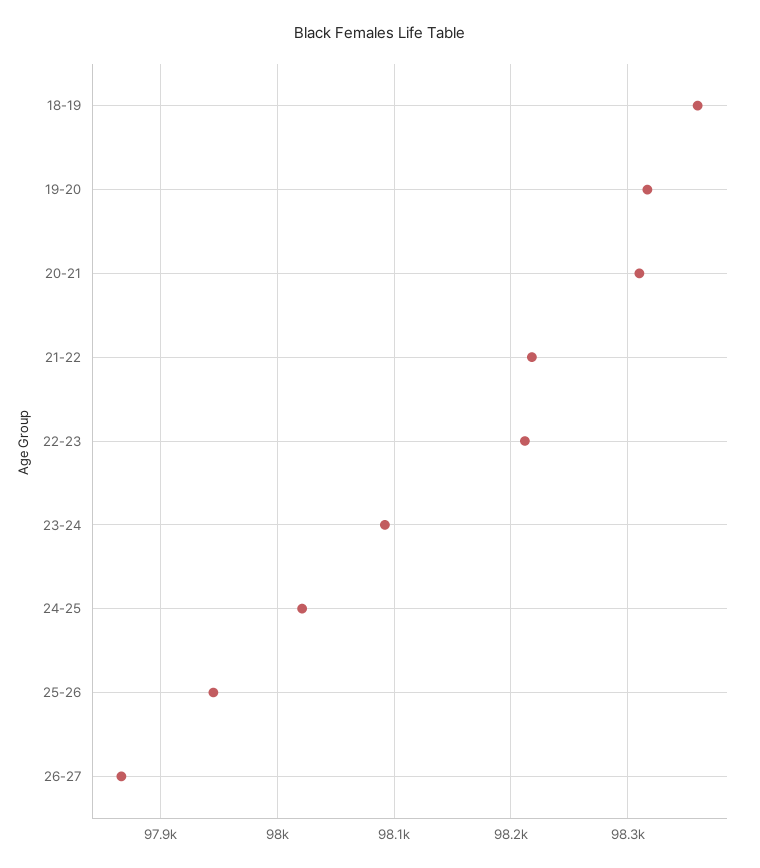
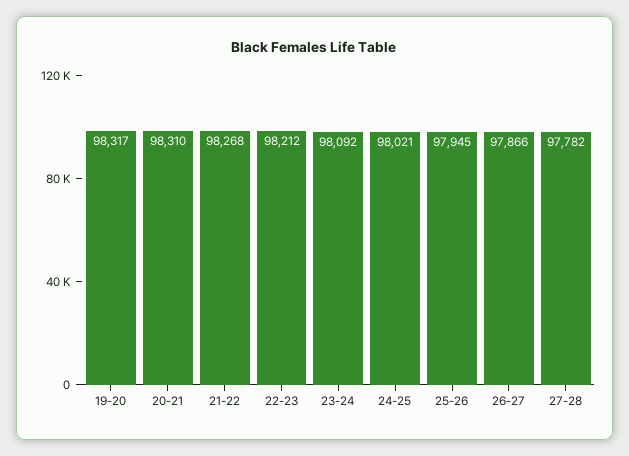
18-19: 98360 -> none
21-22: 98220 -> 98268
27-28: none -> 97782

